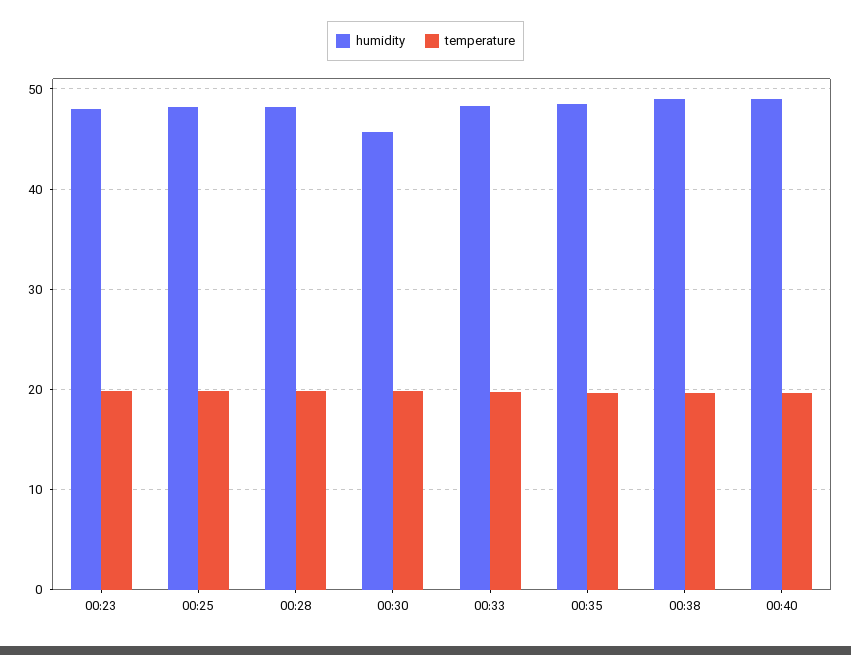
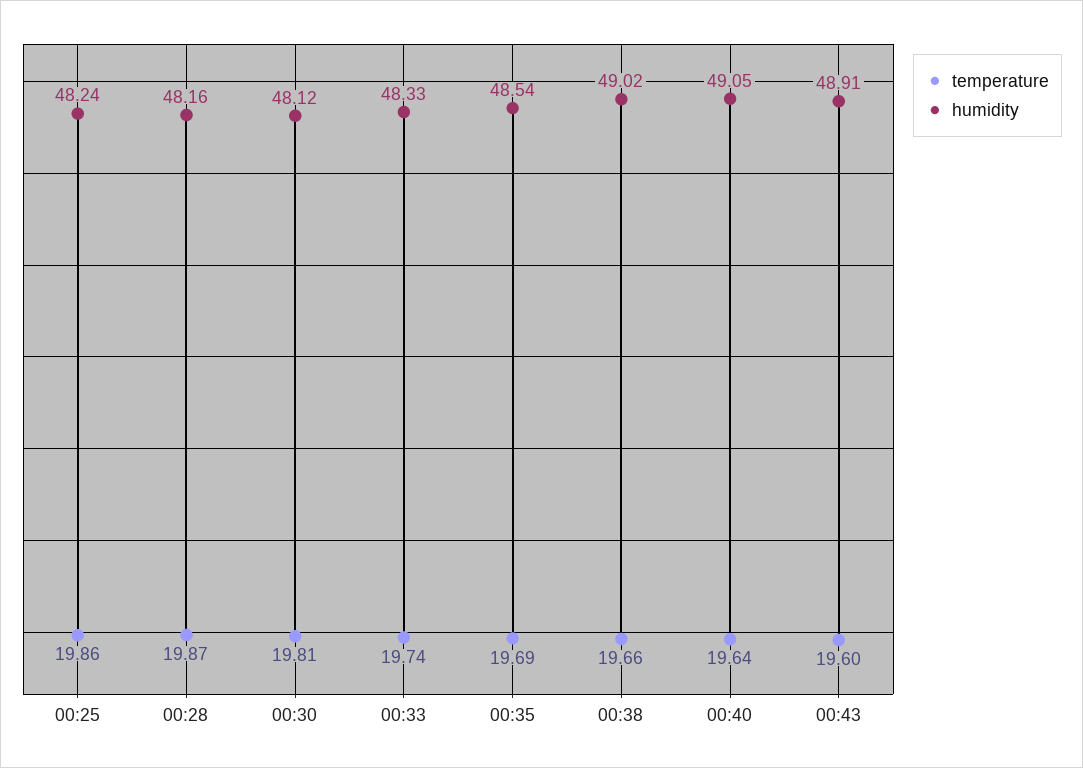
humidity, 00:23: 48 -> none
temperature, 00:23: 20 -> none
humidity, 00:30: 46 -> 48.12
temperature, 00:43: none -> 19.6
humidity, 00:43: none -> 48.91

